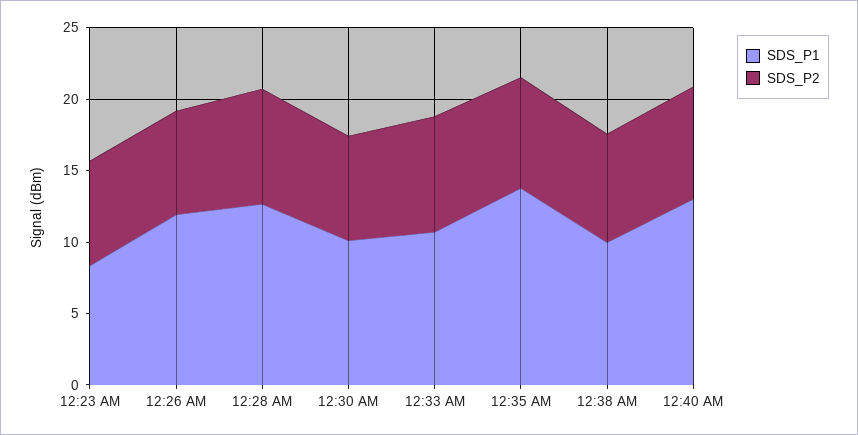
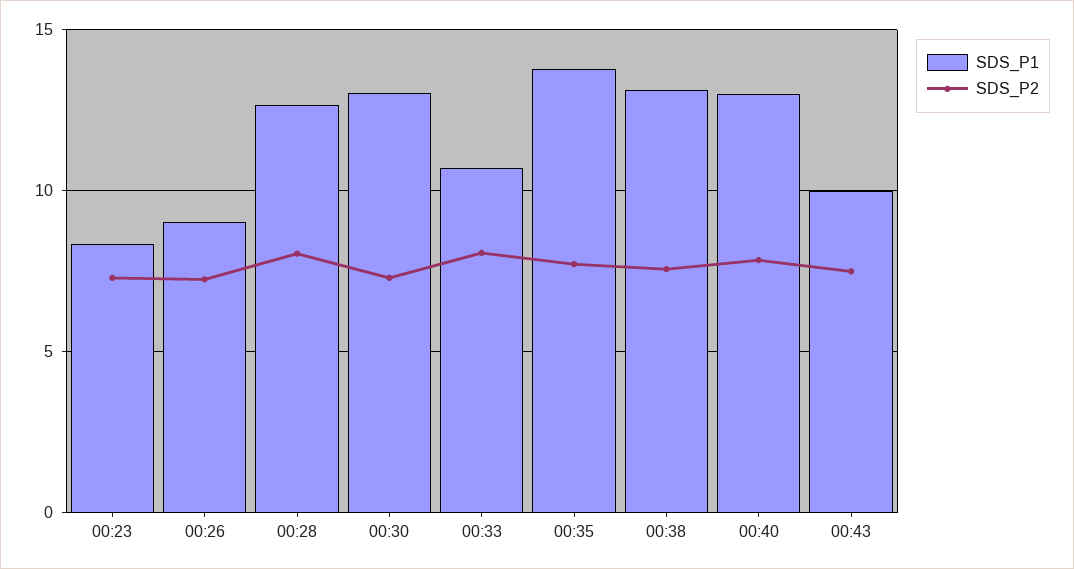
SDS_P1, 12:26 AM: 12 -> 9
SDS_P1, 12:30 AM: 10 -> 13
SDS_P1, 12:38 AM: 10 -> 13
SDS_P1, 00:43: none -> 10
SDS_P2, 00:43: none -> 7.5

